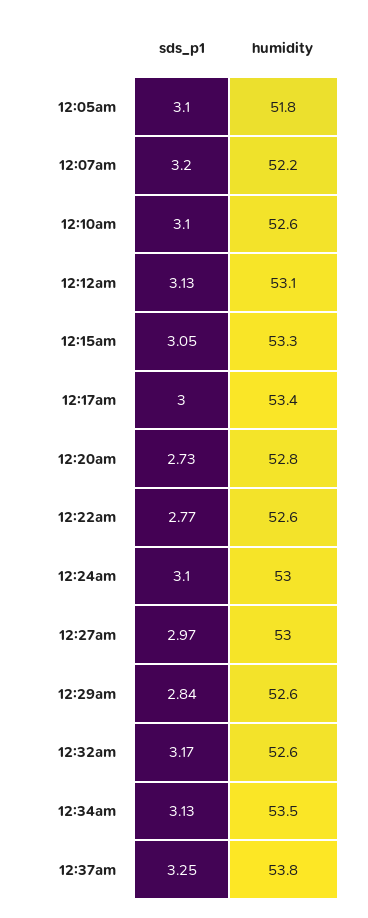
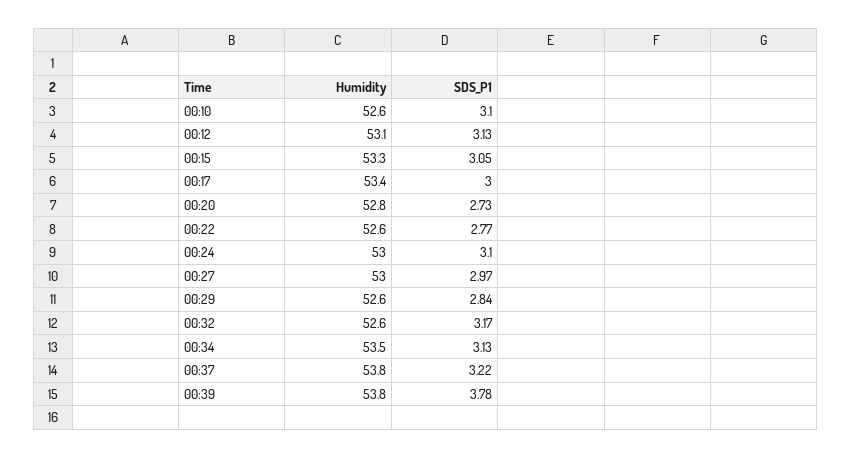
sds_p1, 12:05am: 3.1 -> none
humidity, 12:05am: 51.8 -> none
sds_p1, 12:07am: 3.2 -> none
humidity, 12:07am: 52.2 -> none
sds_p1, 12:37am: 3.25 -> 3.22
humidity, 00:39: none -> 53.8
sds_p1, 00:39: none -> 3.78

